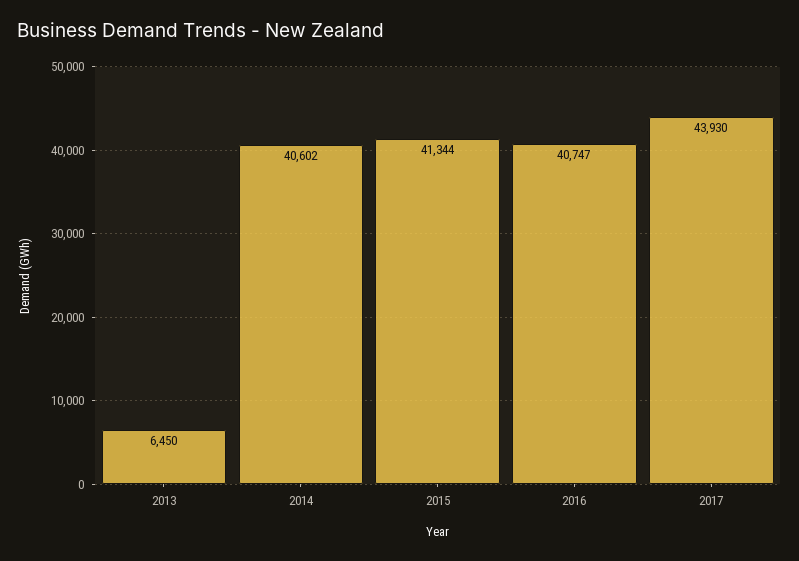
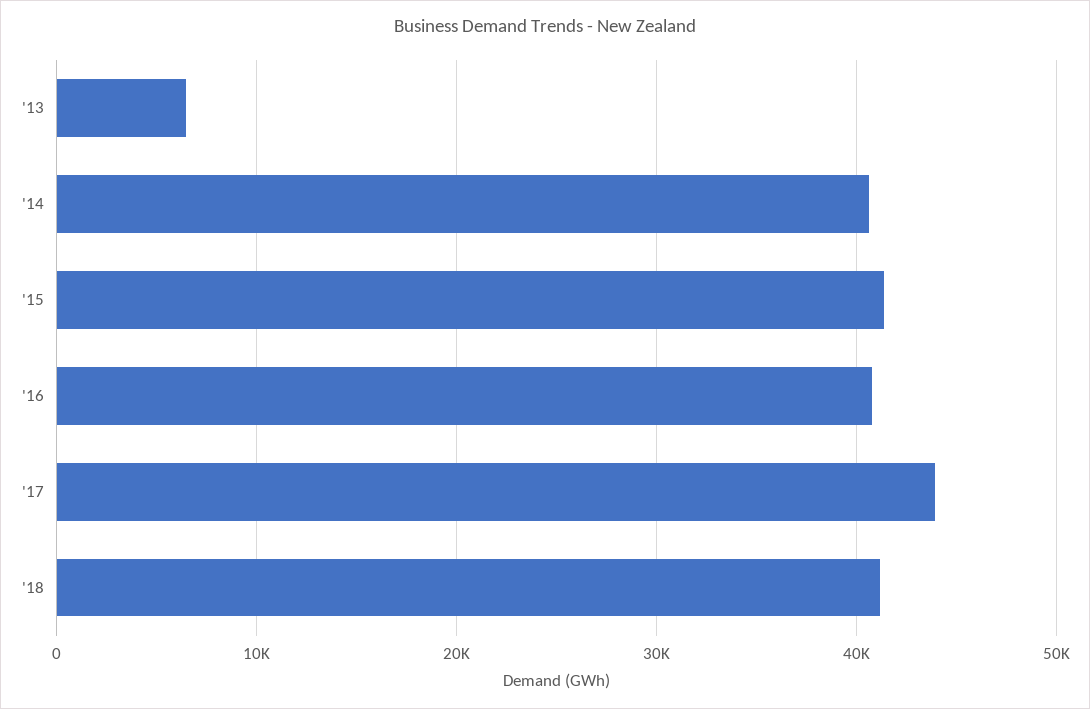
'18: none -> 41000

